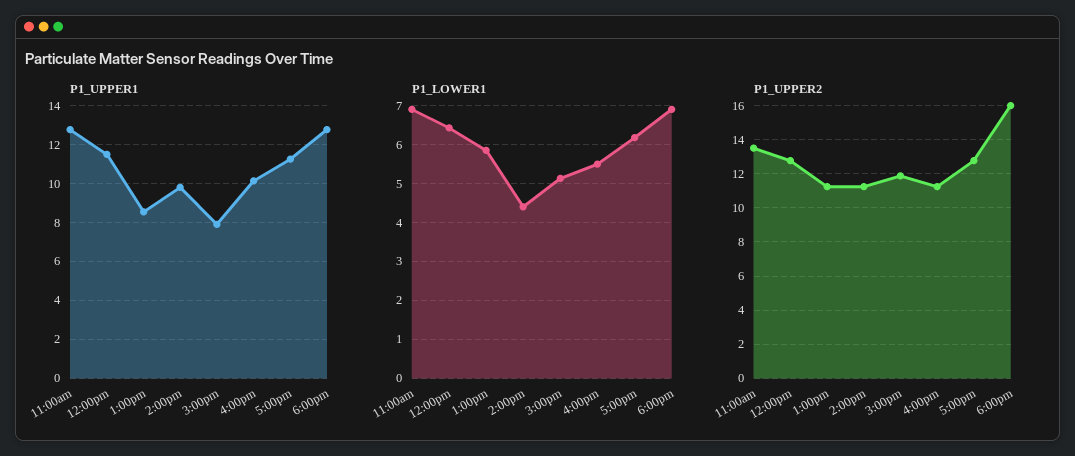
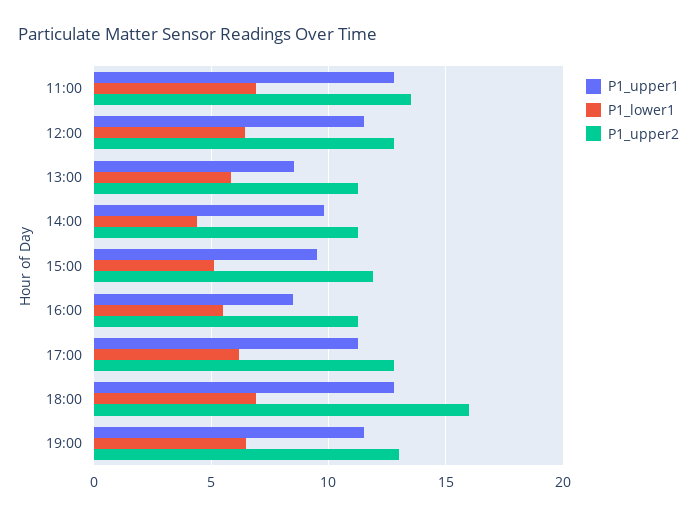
P1_UPPER1, 3:00pm: 8 -> 9.5
P1_UPPER1, 4:00pm: 10 -> 8.5
P1_UPPER1, 19:00: none -> 11.5
P1_LOWER1, 19:00: none -> 6.5
P1_UPPER2, 19:00: none -> 13

